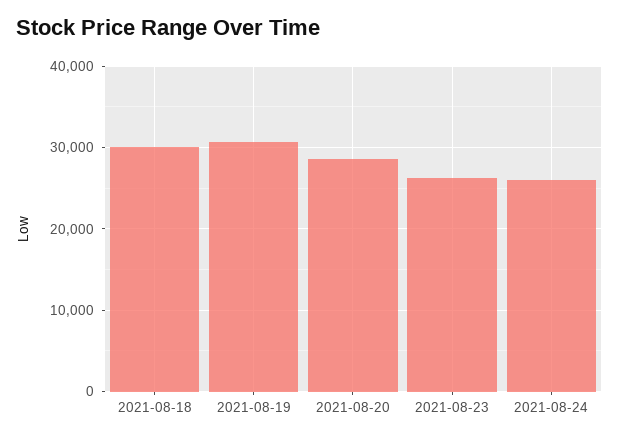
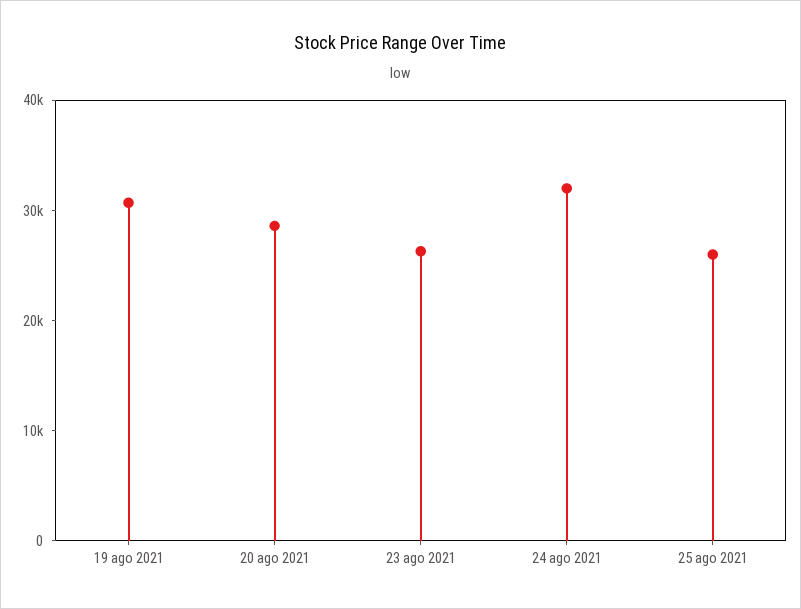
2021-08-18: 30000 -> none
2021-08-24: 26000 -> 32000
25 ago 2021: none -> 26000

